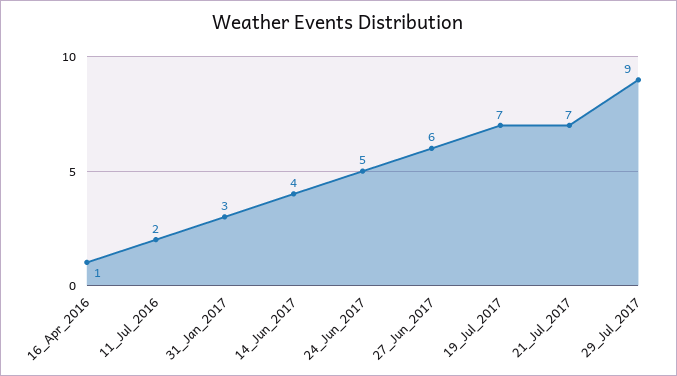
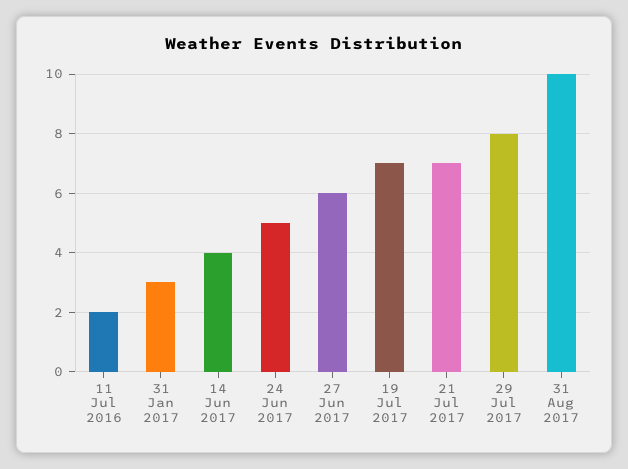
16_Apr_2016: 1 -> none
29_Jul_2017: 9 -> 8
31 Aug 2017: none -> 10

